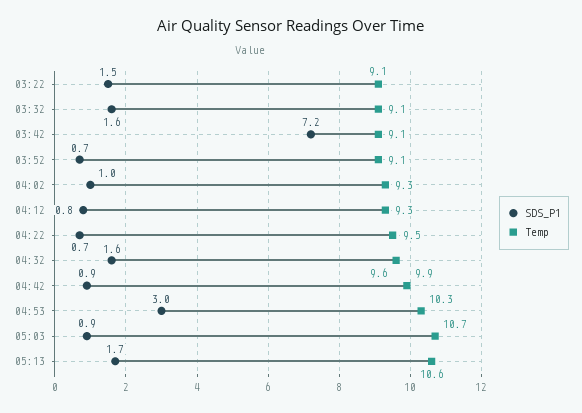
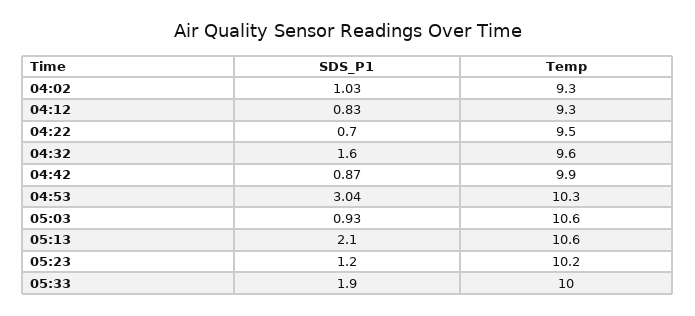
SDS_P1, 03:22: 1.5 -> none
Temp, 03:22: 9.1 -> none
SDS_P1, 03:32: 1.6 -> none
Temp, 03:32: 9.1 -> none
SDS_P1, 03:42: 7.2 -> none
Temp, 03:42: 9.1 -> none
SDS_P1, 03:52: 0.7 -> none
Temp, 03:52: 9.1 -> none
Temp, 05:03: 10.7 -> 10.6
SDS_P1, 05:13: 1.7 -> 2.1
SDS_P1, 05:23: none -> 1.2
Temp, 05:23: none -> 10.2
SDS_P1, 05:33: none -> 1.9
Temp, 05:33: none -> 10

